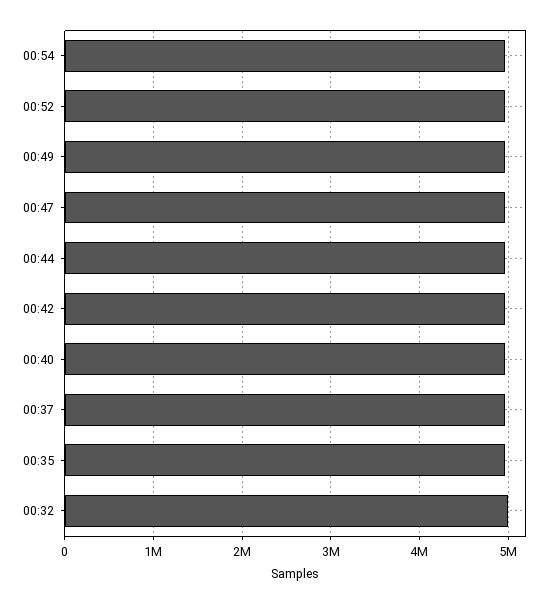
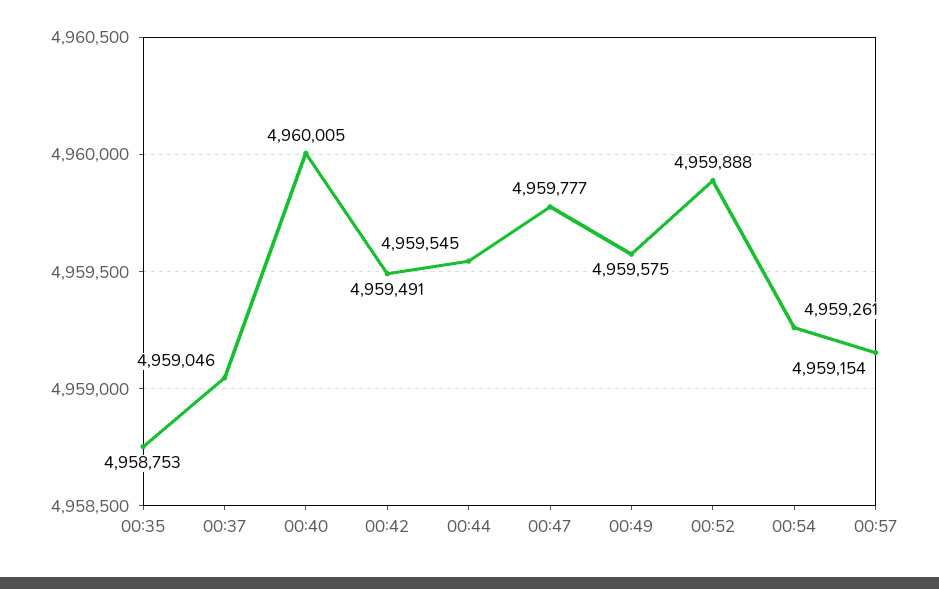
00:32: 5000000 -> none
00:57: none -> 4959154

